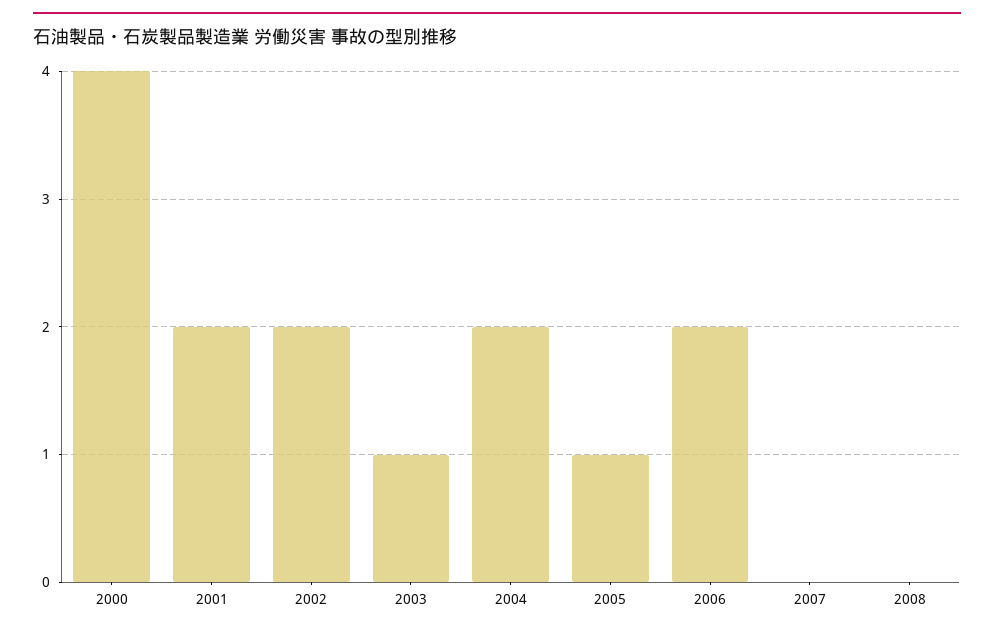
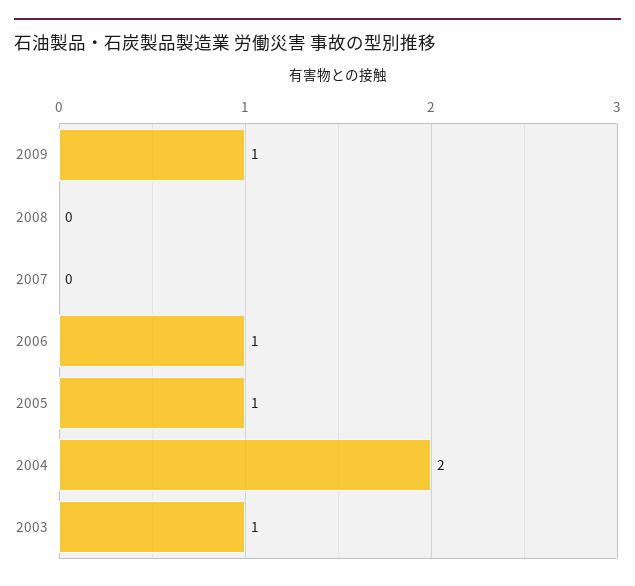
2000: 4 -> none
2001: 2 -> none
2002: 2 -> none
2006: 2 -> 1
2009: none -> 1

